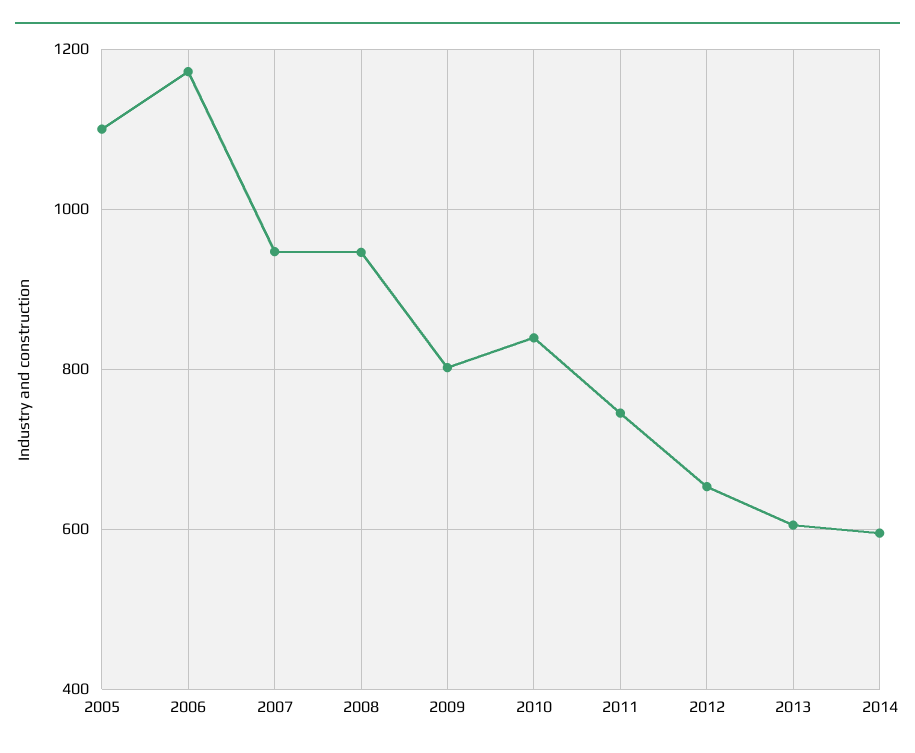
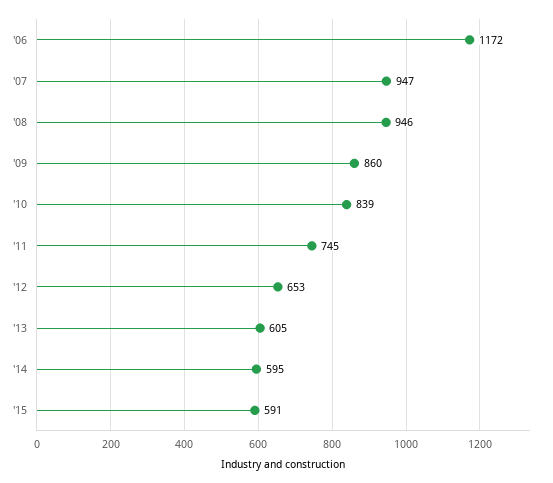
2005: 1100 -> none
2009: 800 -> 860
'15: none -> 591

